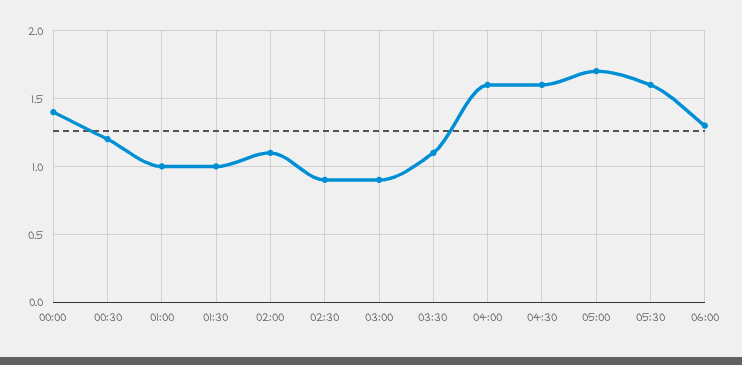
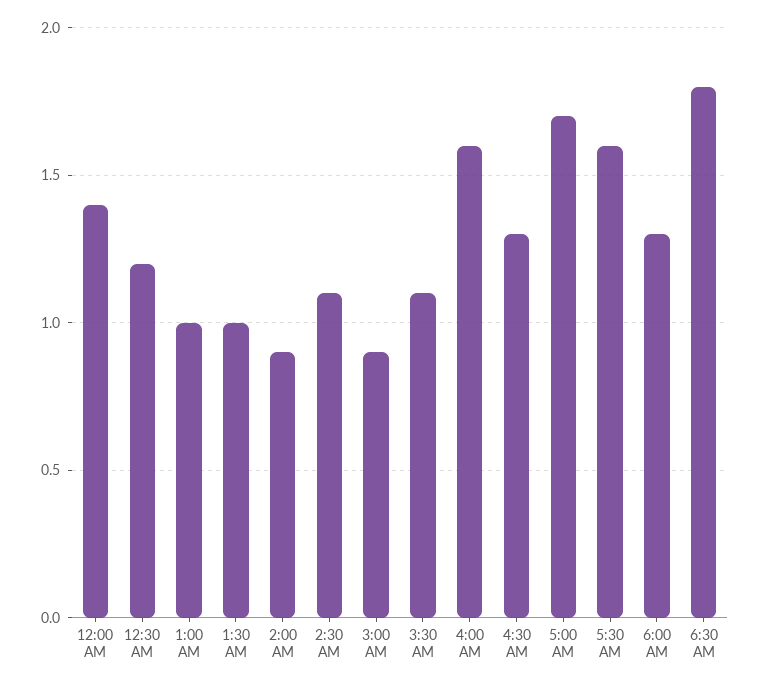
02:00: 1.1 -> 0.9
02:30: 0.9 -> 1.1
04:30: 1.6 -> 1.3
6:30 AM: none -> 1.8

